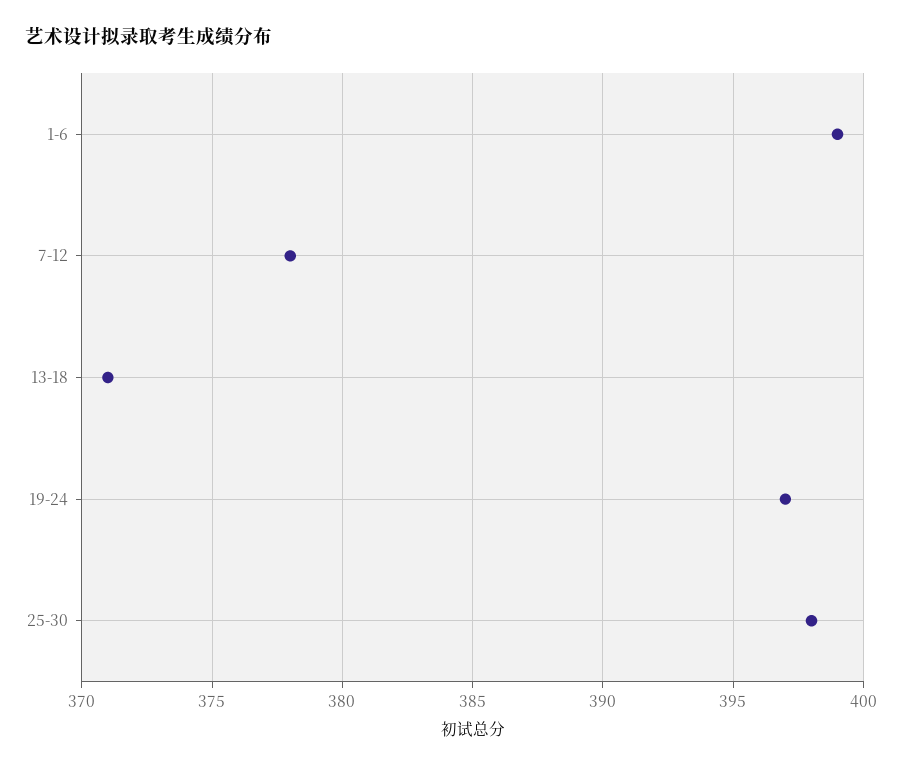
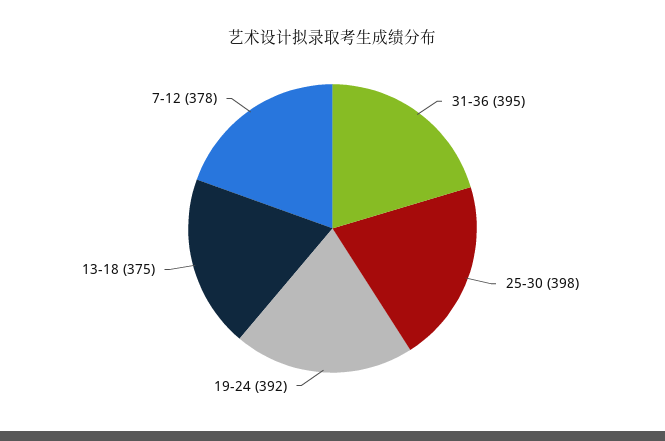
1-6: 399 -> none
13-18: 371 -> 375
19-24: 397 -> 392
31-36: none -> 395

